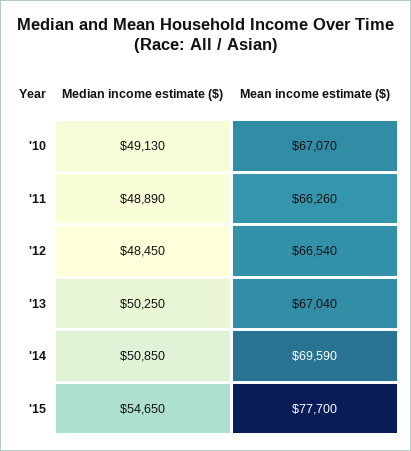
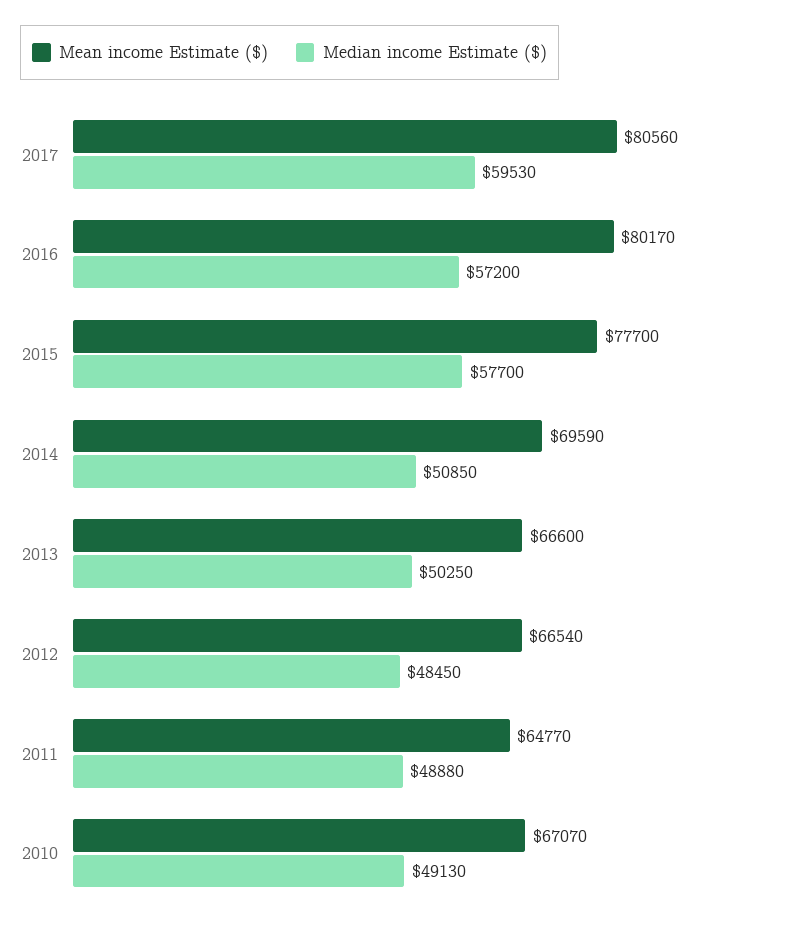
Median income estimate ($), '11: 48890 -> 48880
Mean income estimate ($), '11: 66260 -> 64770
Mean income estimate ($), '13: 67040 -> 66600
Median income estimate ($), '15: 54650 -> 57700
Mean income estimate ($), 2017: none -> 80560
Median income estimate ($), 2017: none -> 59530
Mean income estimate ($), 2016: none -> 80170
Median income estimate ($), 2016: none -> 57200

